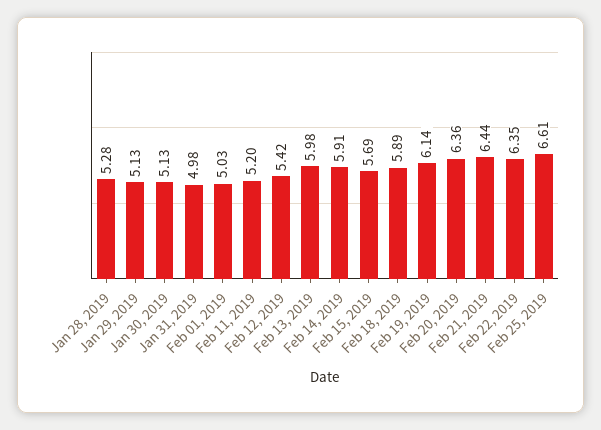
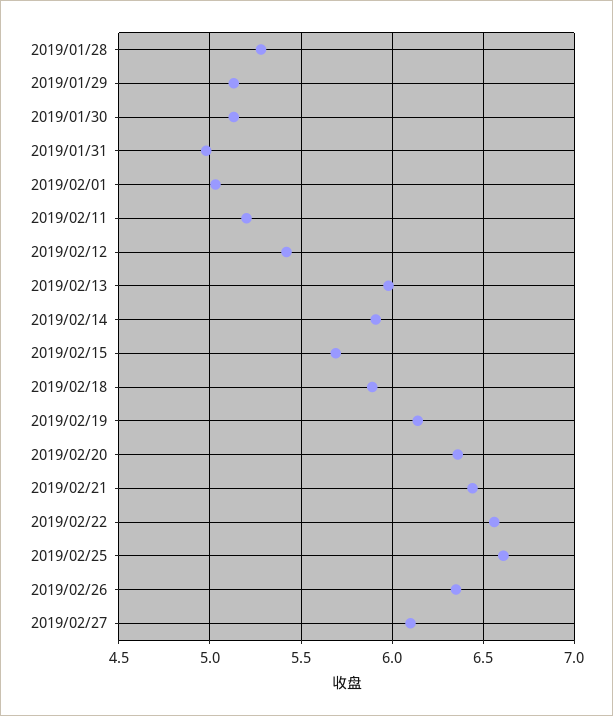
Feb 22, 2019: 6.35 -> 6.55
2019/02/26: none -> 6.35
2019/02/27: none -> 6.1

